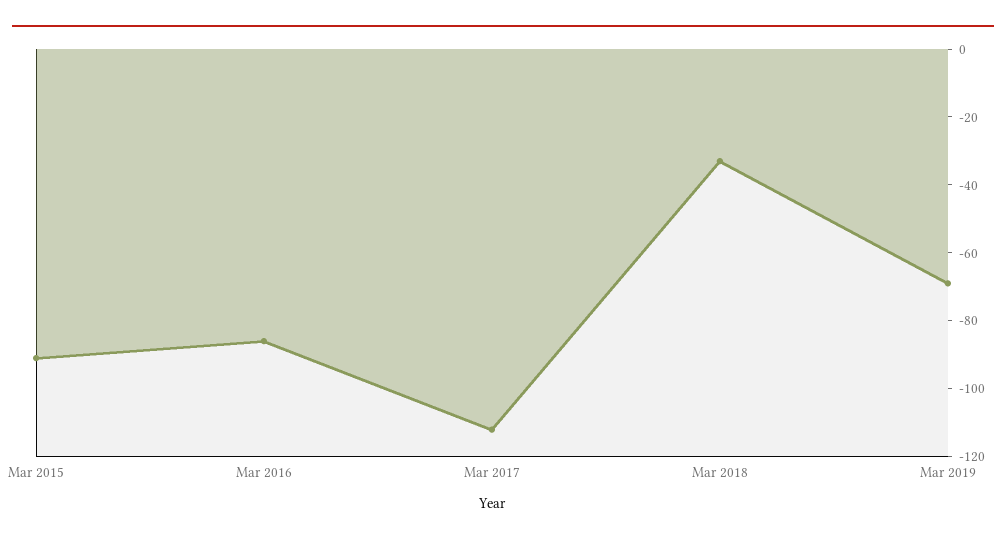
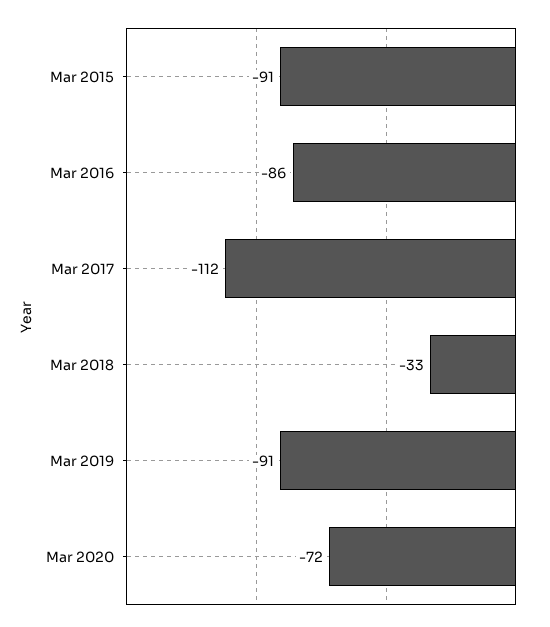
Mar 2019: -70 -> -91
Mar 2020: none -> -72

